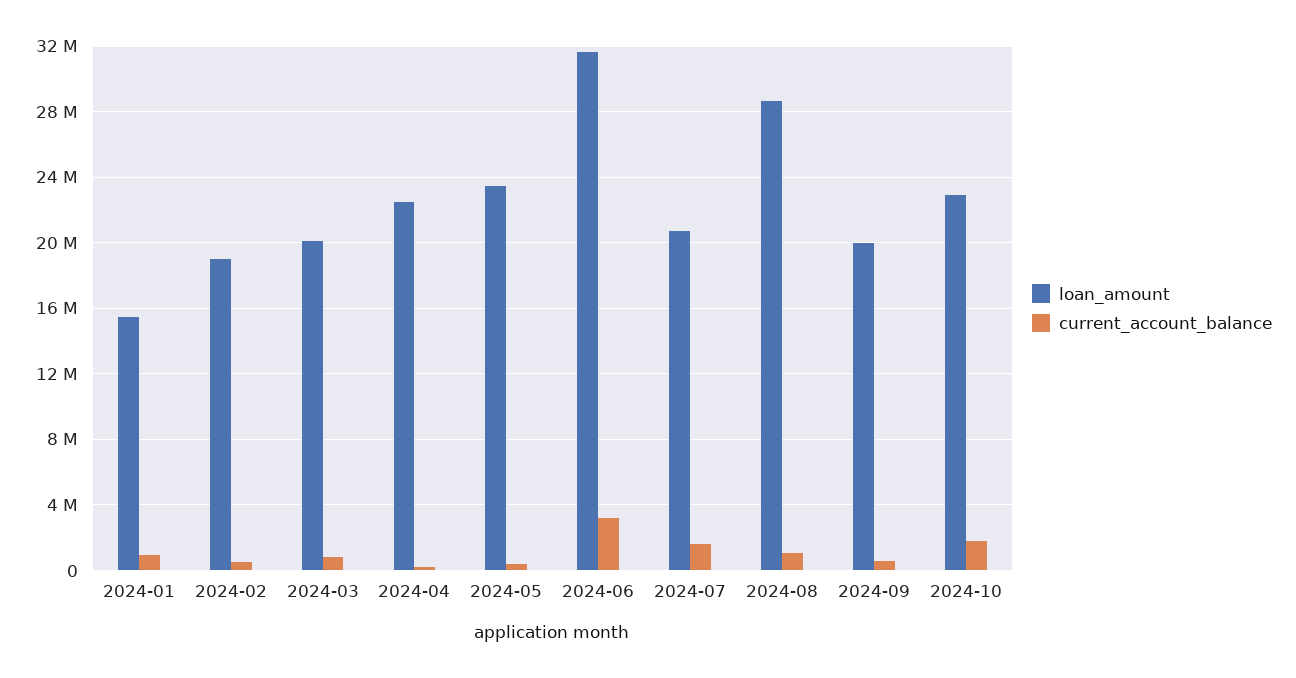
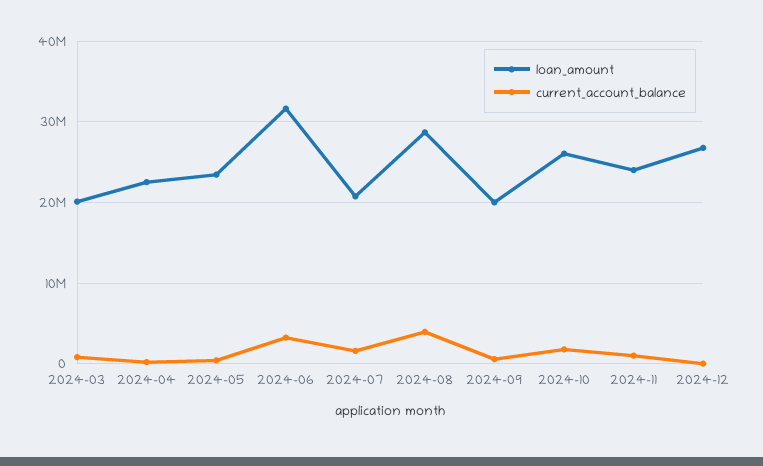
loan_amount, 2024-01: 15500000 -> none
current_account_balance, 2024-01: 1000000 -> none
loan_amount, 2024-02: 19000000 -> none
current_account_balance, 2024-02: 500000 -> none
current_account_balance, 2024-08: 1000000 -> 4000000
loan_amount, 2024-10: 23000000 -> 26000000
loan_amount, 2024-11: none -> 24000000
current_account_balance, 2024-11: none -> 1000000
loan_amount, 2024-12: none -> 27000000
current_account_balance, 2024-12: none -> 0

